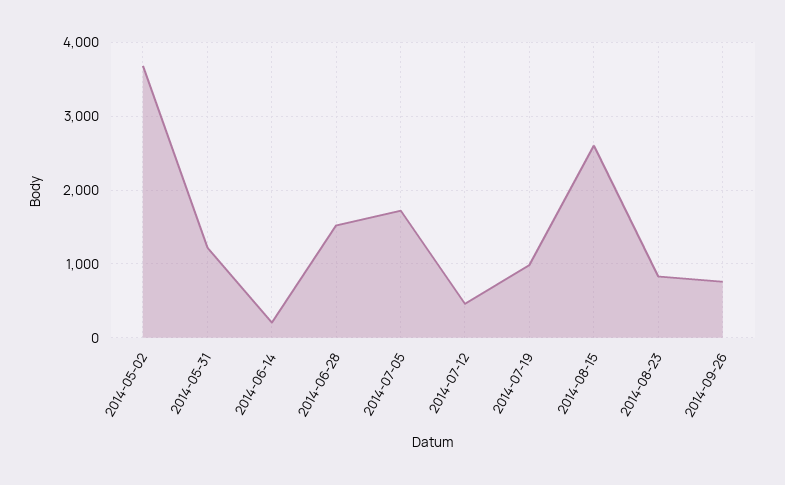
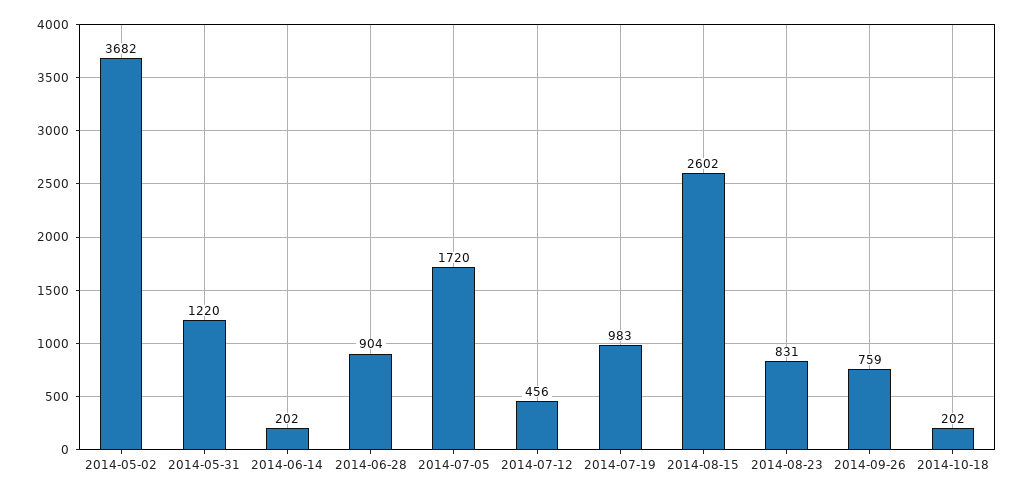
2014-06-28: 1500 -> 904
2014-10-18: none -> 202

